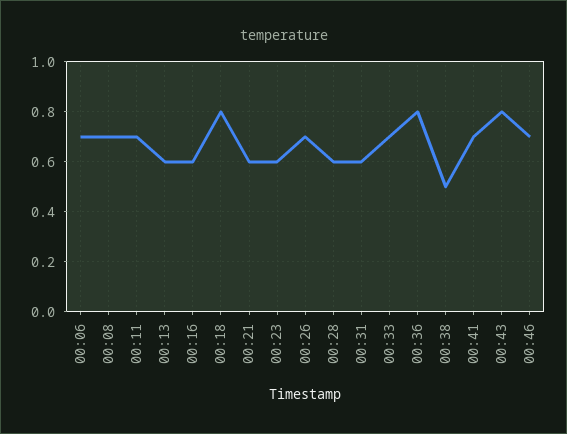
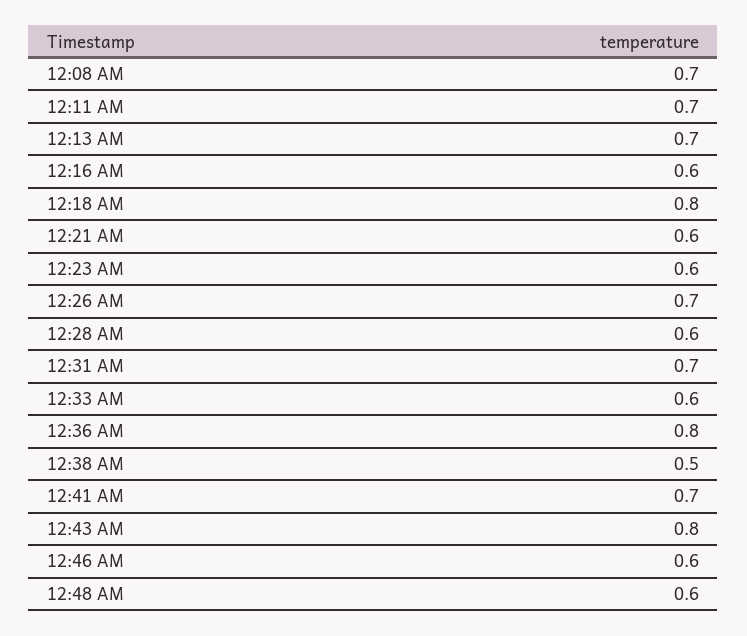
00:06: 0.7 -> none
00:13: 0.6 -> 0.7
00:31: 0.6 -> 0.7
00:33: 0.7 -> 0.6
00:46: 0.7 -> 0.6
12:48 AM: none -> 0.6

